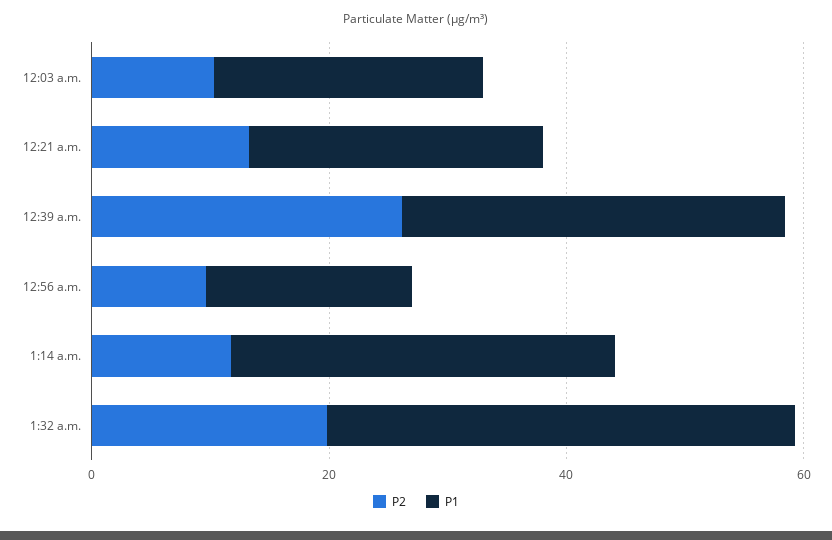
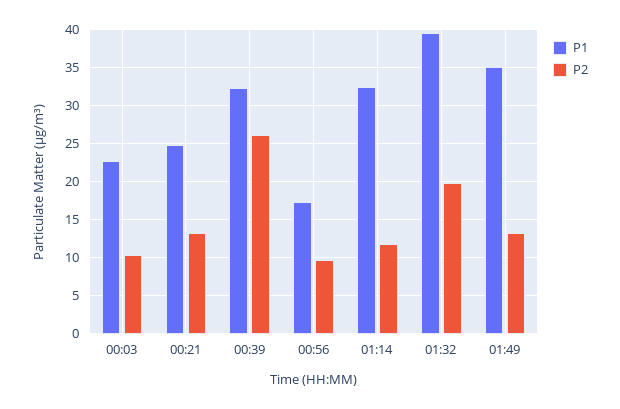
P1, 01:49: none -> 35
P2, 01:49: none -> 13

